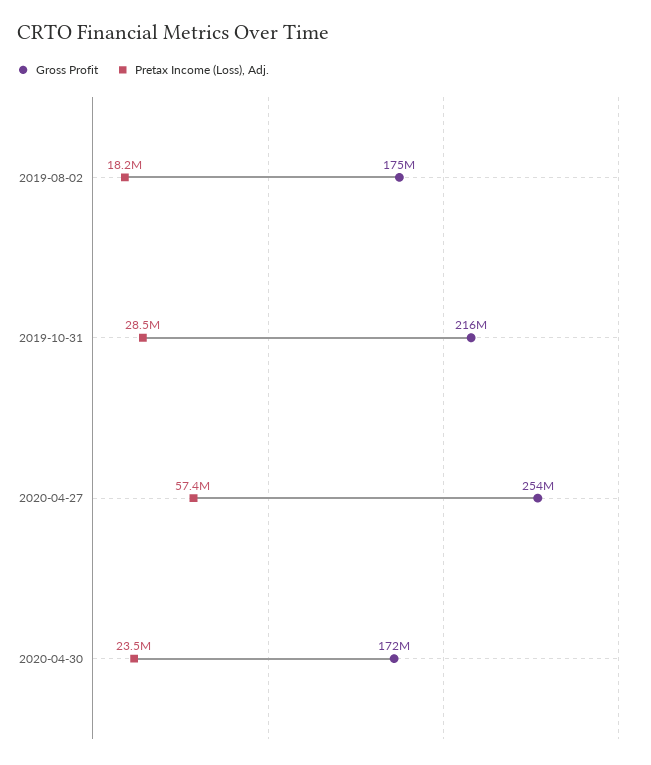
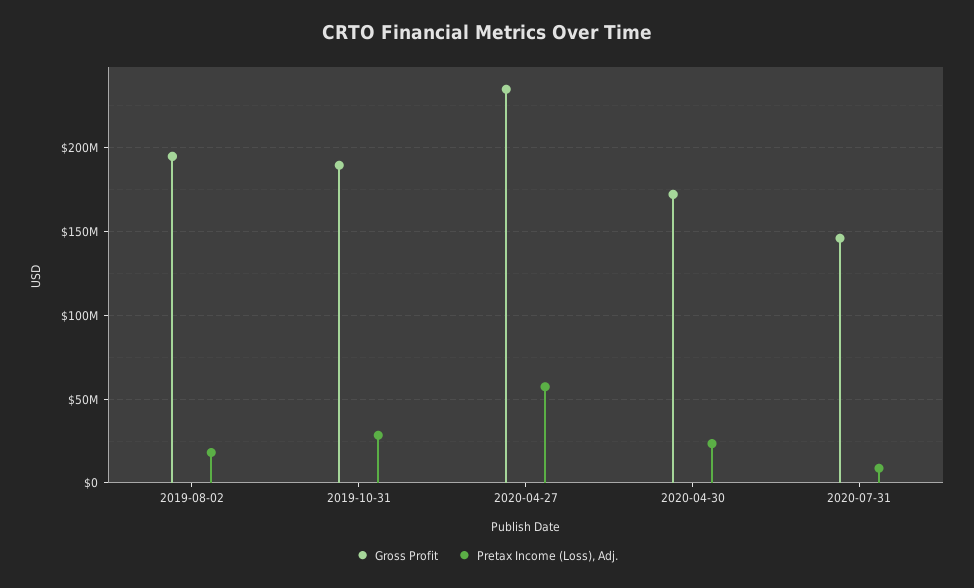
Gross Profit, 2019-08-02: 175000000 -> 195000000
Gross Profit, 2019-10-31: 216000000 -> 190000000
Gross Profit, 2020-04-27: 254000000 -> 235000000
Gross Profit, 2020-07-31: none -> 145000000
Pretax Income (Loss), Adj., 2020-07-31: none -> 10000000

